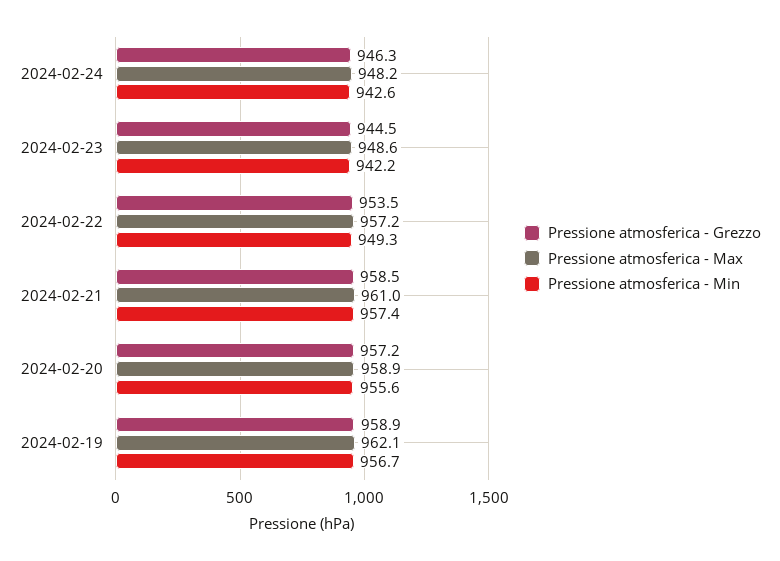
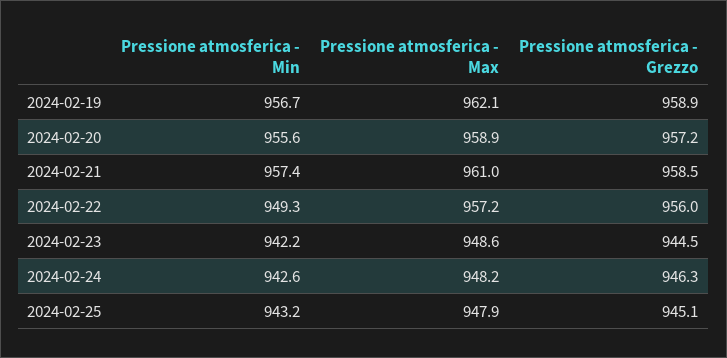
Pressione atmosferica - Grezzo, 2024-02-22: 953.5 -> 956
Pressione atmosferica - Min, 2024-02-25: none -> 943.2
Pressione atmosferica - Max, 2024-02-25: none -> 947.9
Pressione atmosferica - Grezzo, 2024-02-25: none -> 945.1

